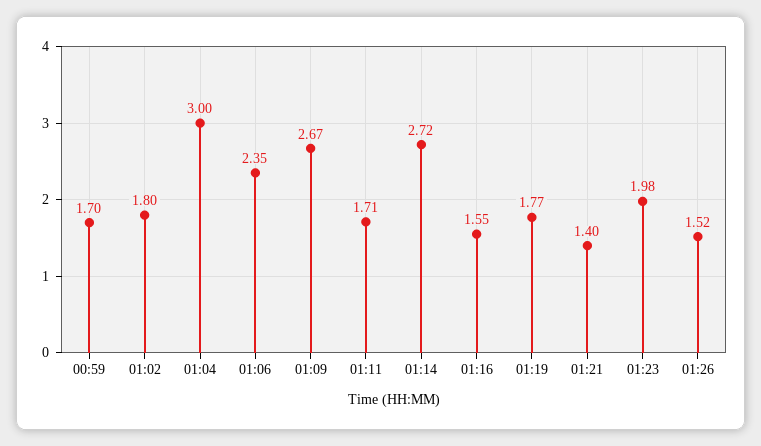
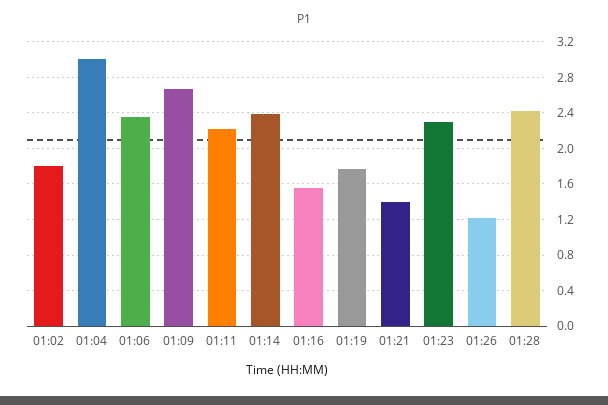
00:59: 1.7 -> none
01:11: 1.71 -> 2.2
01:14: 2.72 -> 2.4
01:23: 1.98 -> 2.3
01:26: 1.52 -> 1.2
01:28: none -> 2.4

